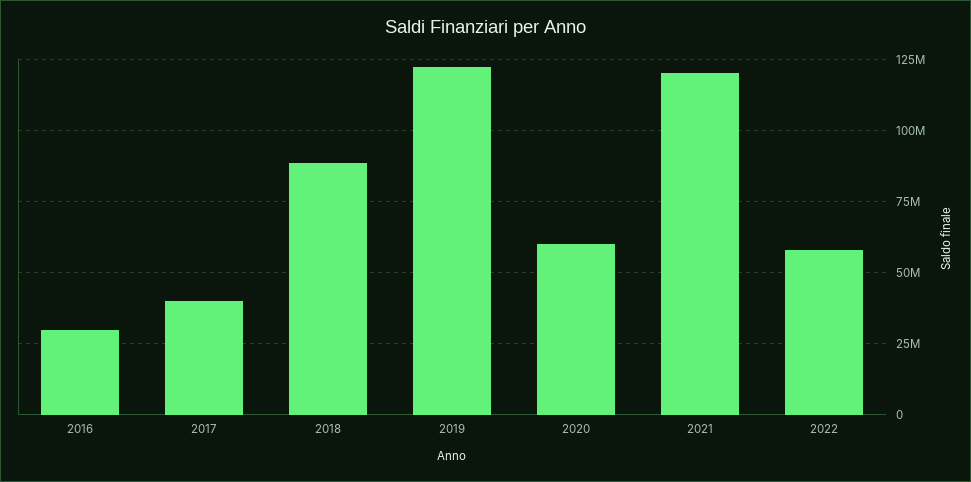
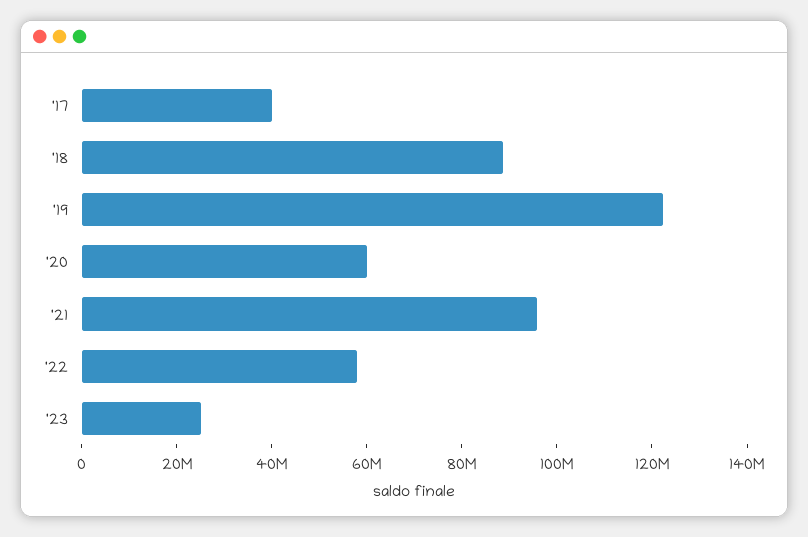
2016: 30000000 -> none
2021: 120000000 -> 95000000
'23: none -> 25000000

